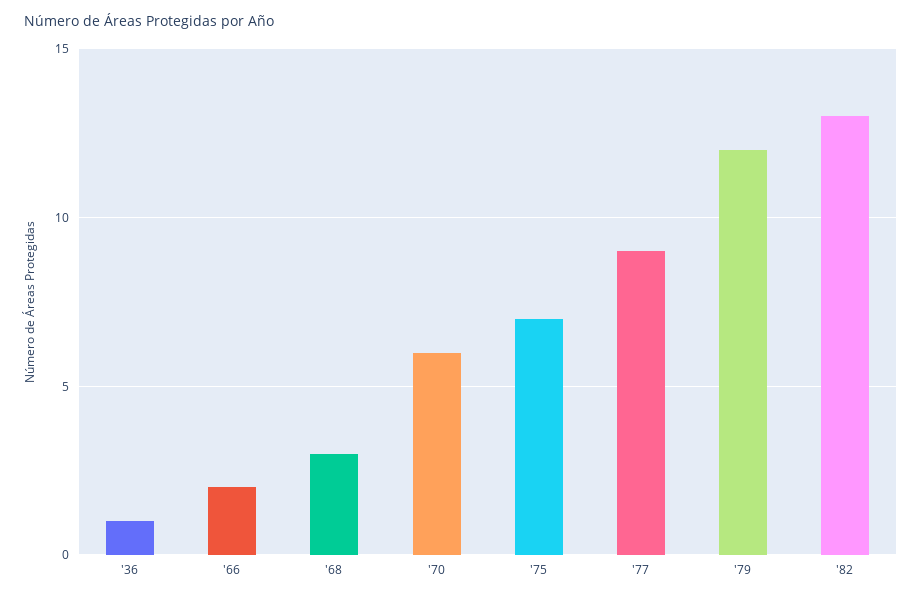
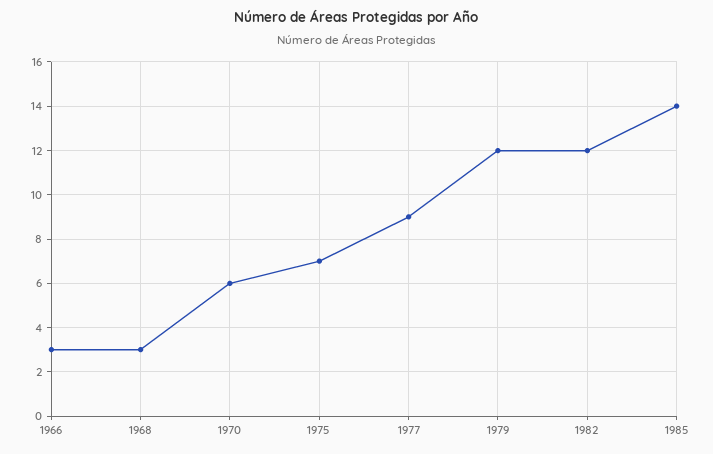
'36: 1 -> none
'66: 2 -> 3
'82: 13 -> 12
1985: none -> 14

